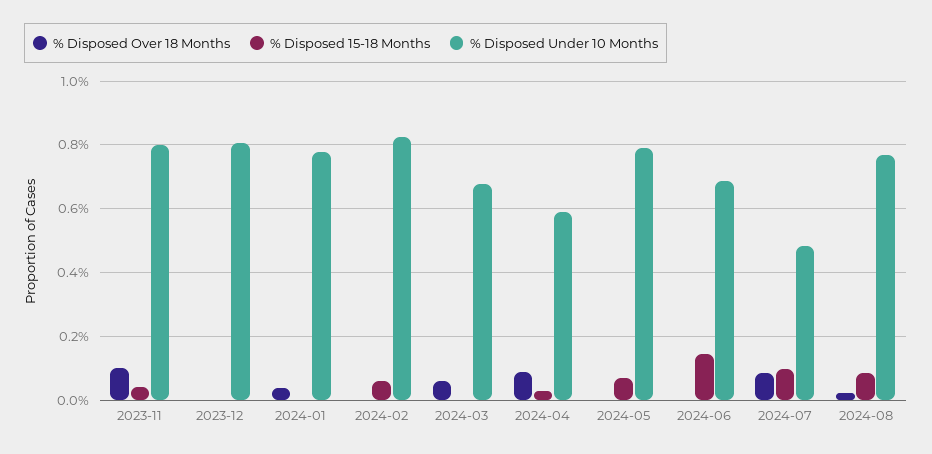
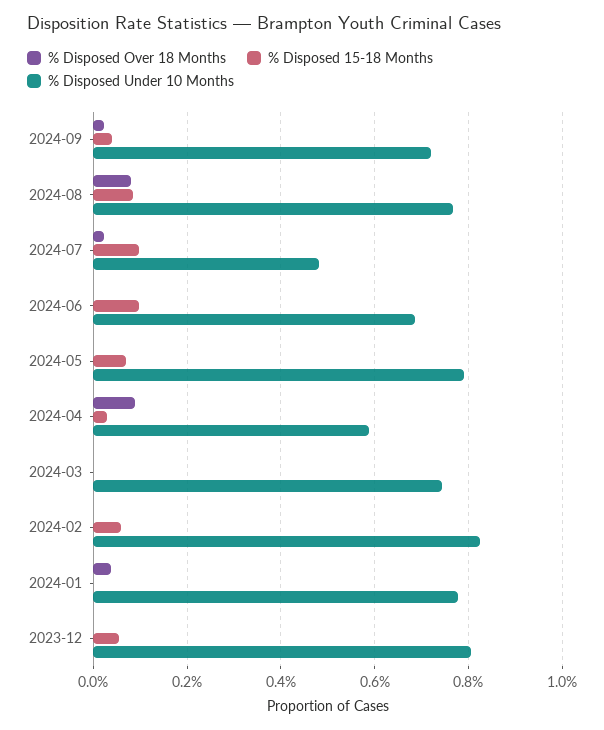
% Disposed Over 18 Months, 2023-11: 0.1 -> none
% Disposed 15-18 Months, 2023-11: 0.04 -> none
% Disposed Under 10 Months, 2023-11: 0.8 -> none
% Disposed 15-18 Months, 2023-12: 0 -> 0.06
% Disposed Over 18 Months, 2024-03: 0.06 -> 0
% Disposed Under 10 Months, 2024-03: 0.68 -> 0.74
% Disposed 15-18 Months, 2024-06: 0.14 -> 0.1
% Disposed Over 18 Months, 2024-07: 0.08 -> 0.02
% Disposed Over 18 Months, 2024-08: 0.02 -> 0.08
% Disposed Over 18 Months, 2024-09: none -> 0.02
% Disposed 15-18 Months, 2024-09: none -> 0.04
% Disposed Under 10 Months, 2024-09: none -> 0.72

